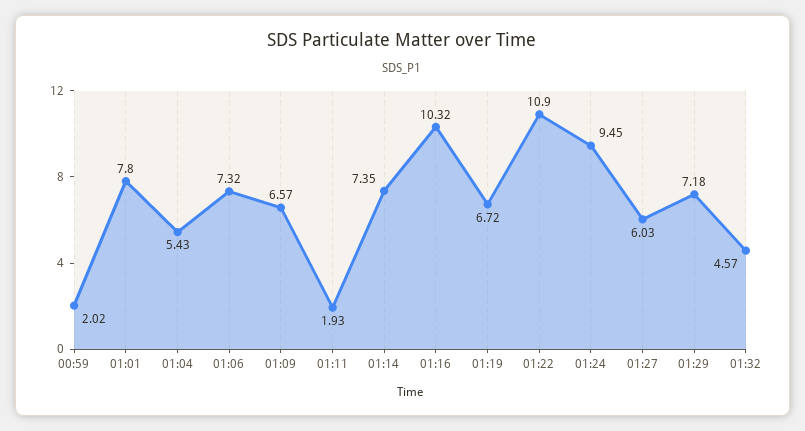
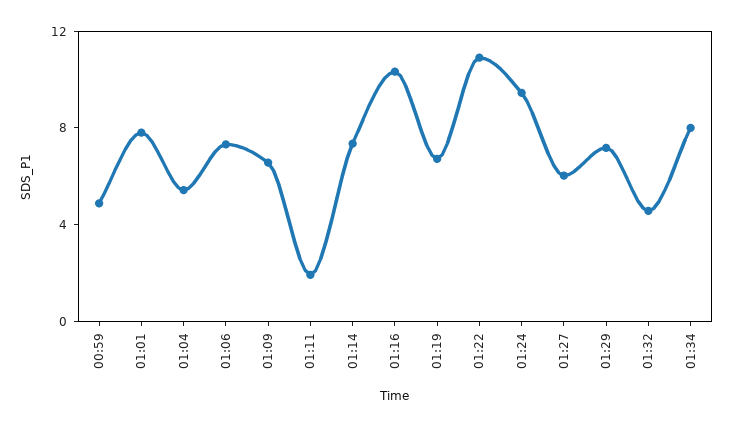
00:59: 2.02 -> 5
01:34: none -> 8

